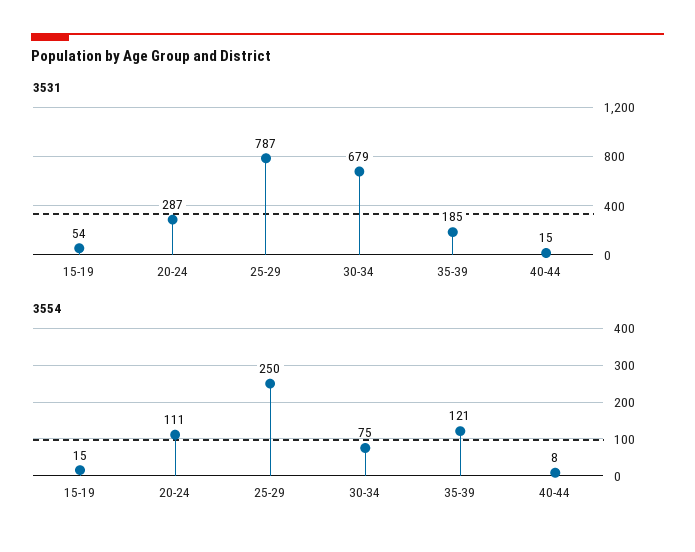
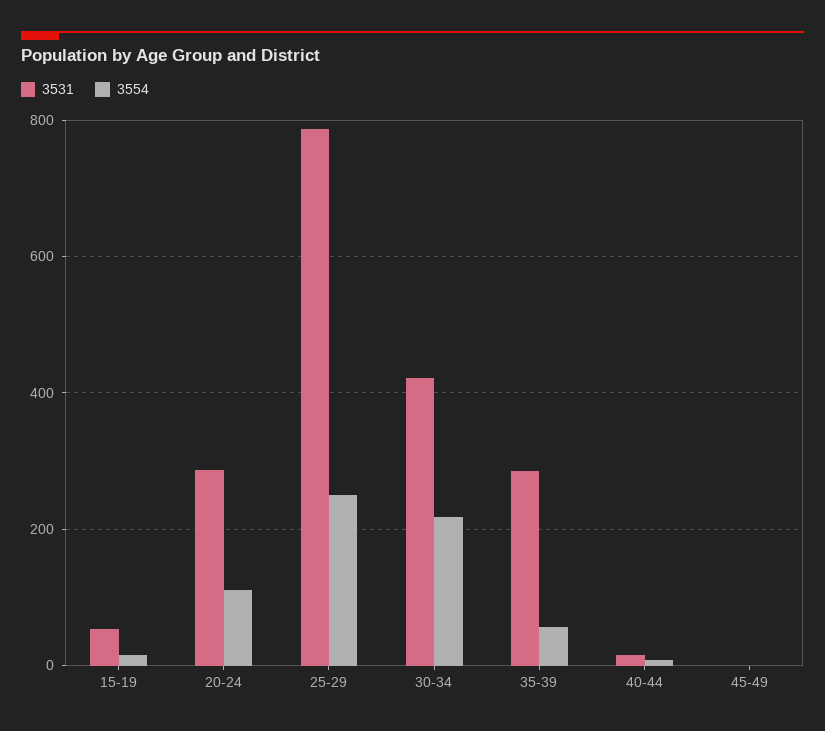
3531, 30-34: 679 -> 420
3531, 35-39: 185 -> 280
3554, 30-34: 75 -> 220
3554, 35-39: 121 -> 60
3531, 45-49: none -> 0
3554, 45-49: none -> 0

